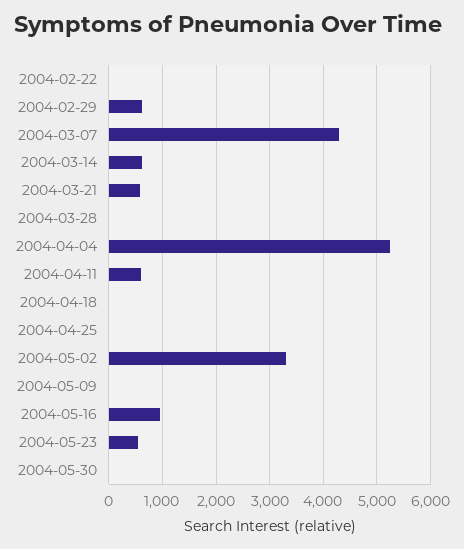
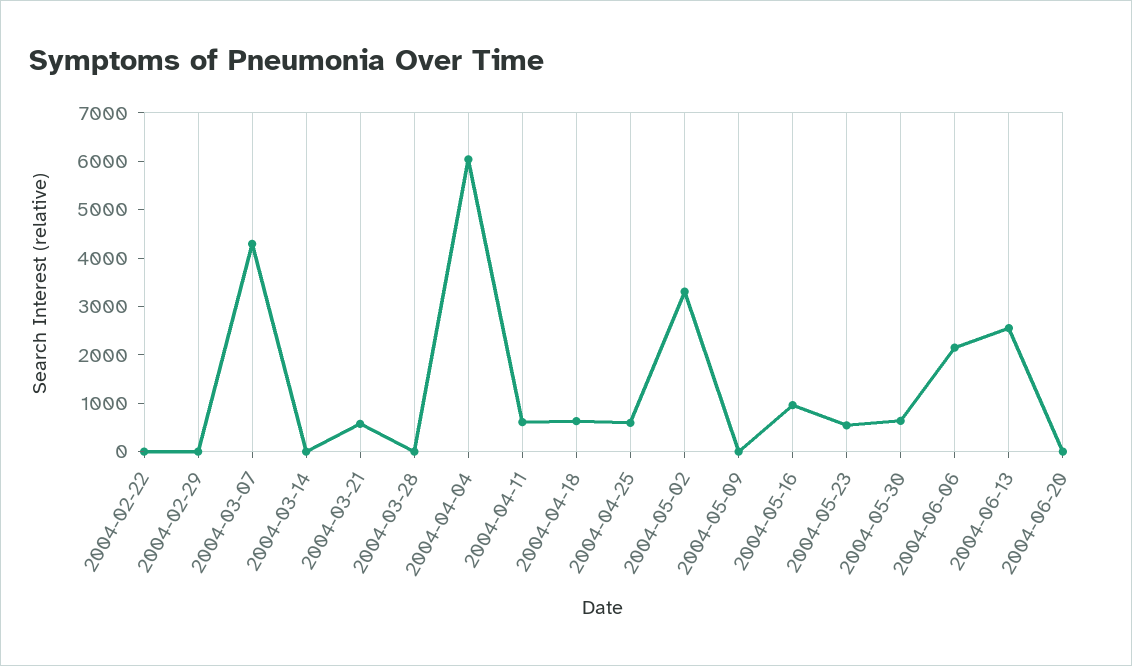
2004-02-29: 600 -> 0
2004-03-14: 600 -> 0
2004-04-04: 5200 -> 6000
2004-04-18: 0 -> 600
2004-04-25: 0 -> 600
2004-05-30: 0 -> 600
2004-06-06: none -> 2200
2004-06-13: none -> 2600
2004-06-20: none -> 0

